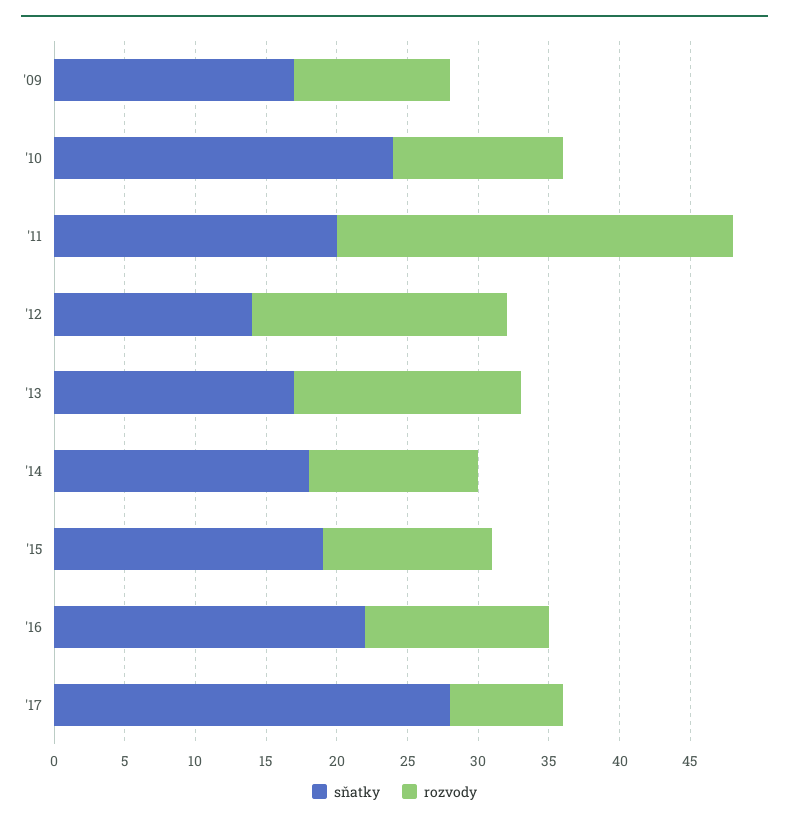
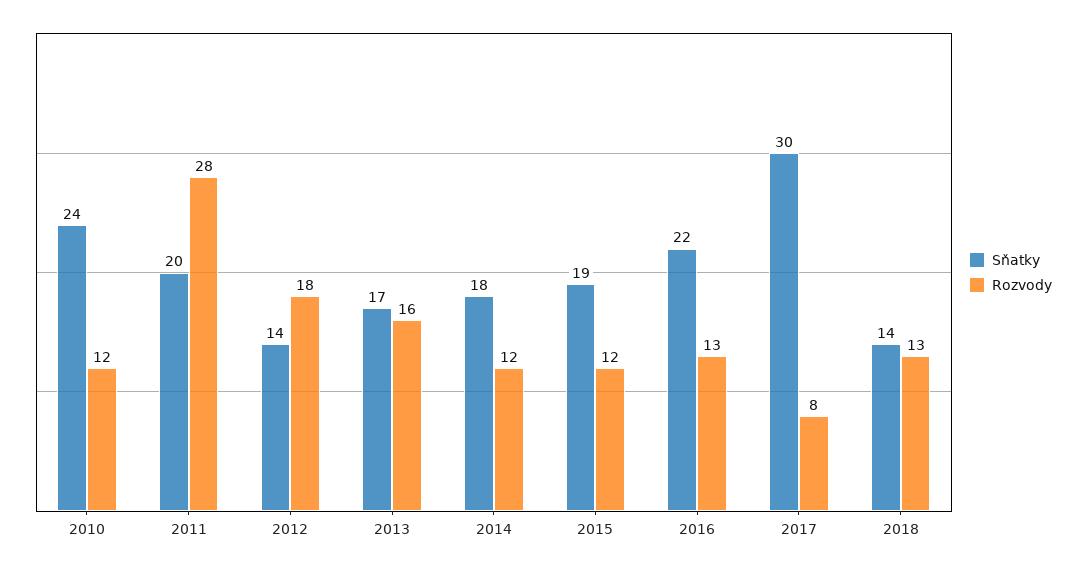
sňatky, '09: 17 -> none
rozvody, '09: 11 -> none
sňatky, '17: 28 -> 30
sňatky, 2018: none -> 14
rozvody, 2018: none -> 13

